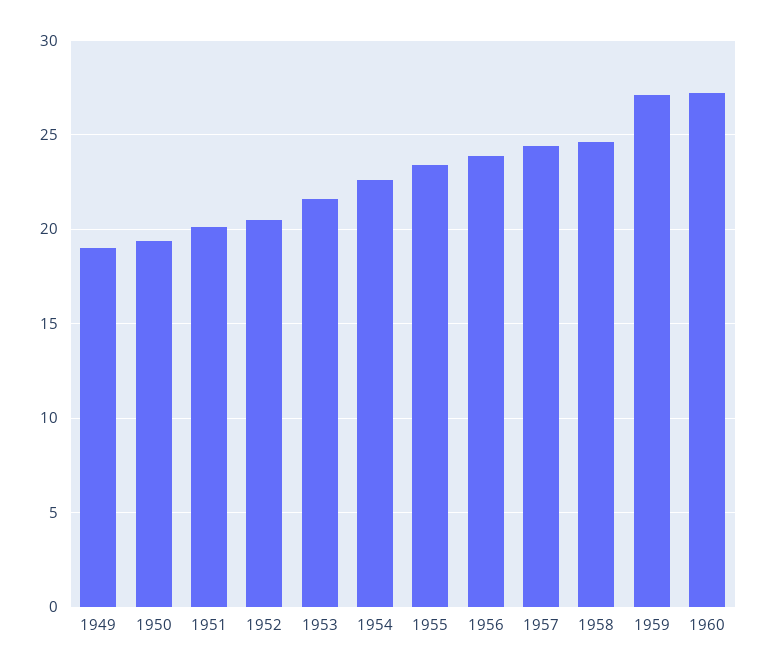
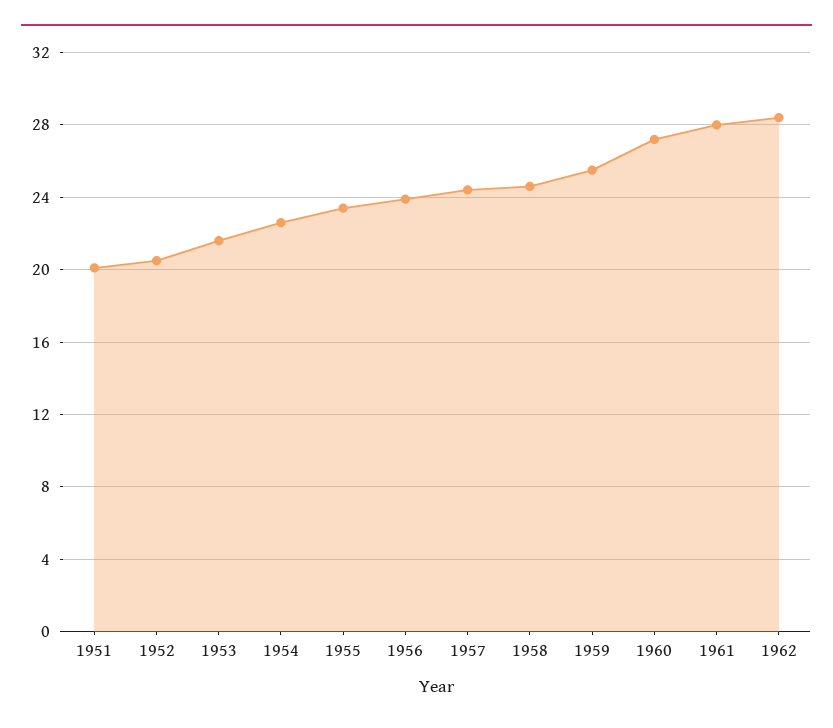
1949: 19 -> none
1950: 19.5 -> none
1959: 27 -> 25.5
1961: none -> 28
1962: none -> 28.5

